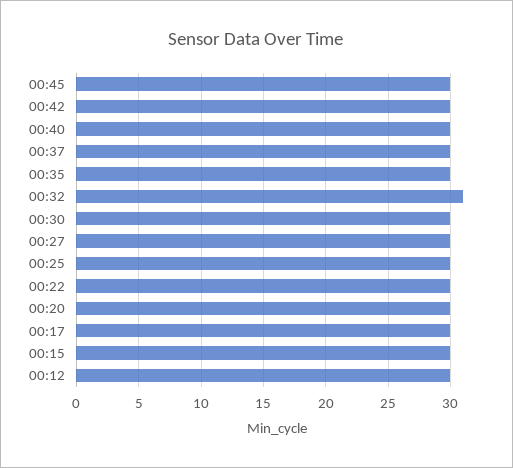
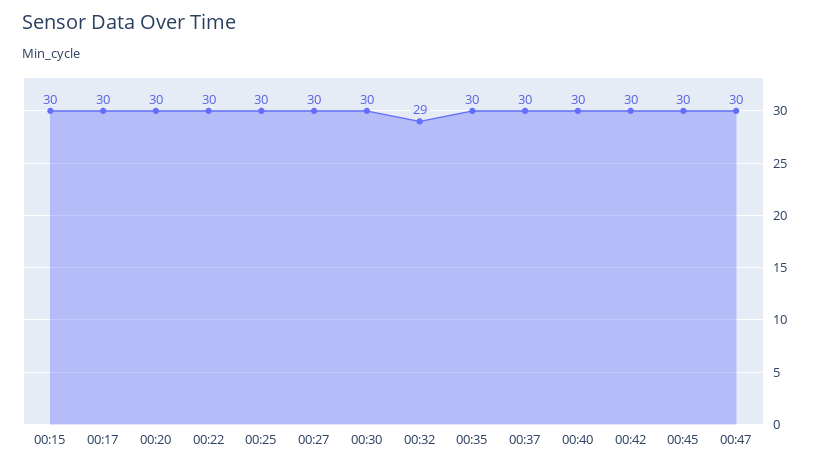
00:32: 31 -> 29
00:12: 30 -> none
00:47: none -> 30

